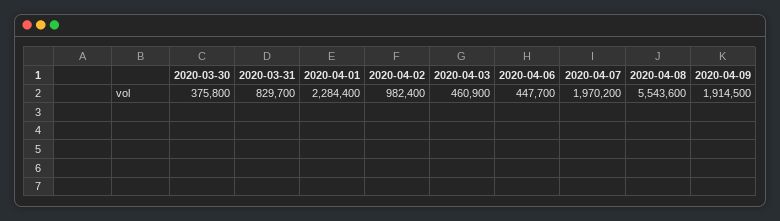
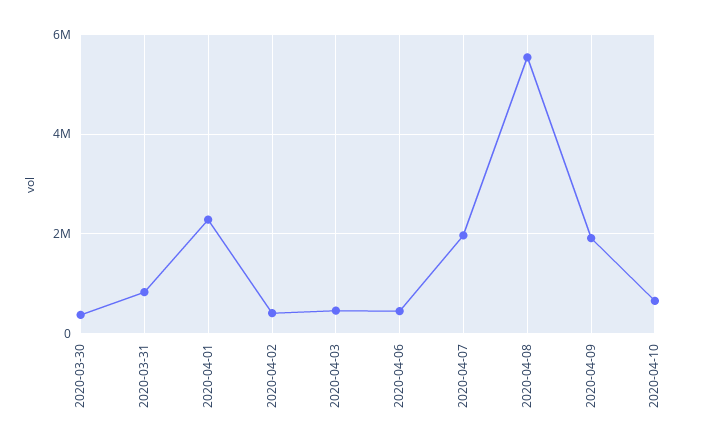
2020-04-02: 982400 -> 400000
2020-04-10: none -> 600000

